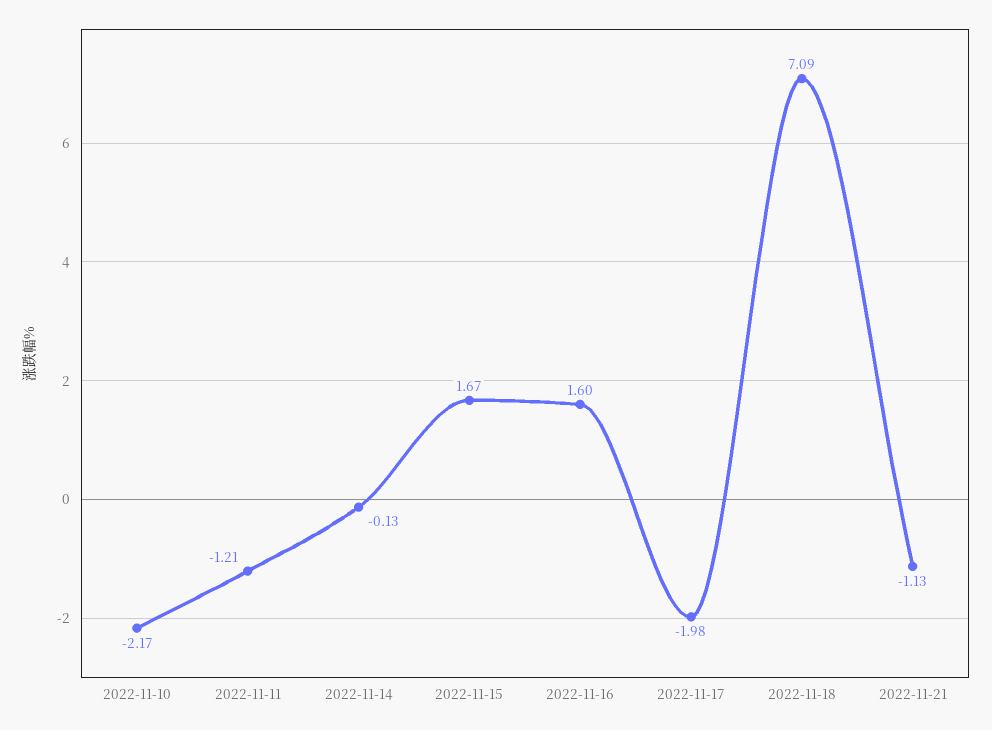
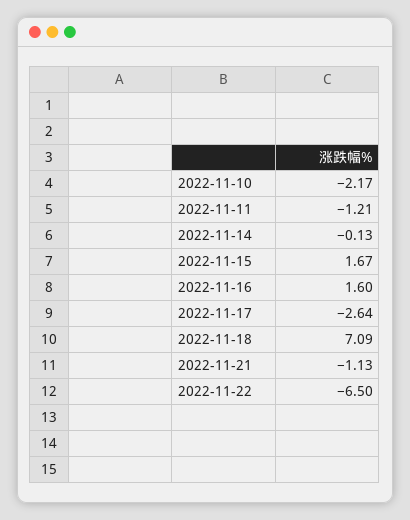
2022-11-17: -1.98 -> -2.64
2022-11-22: none -> -6.5

